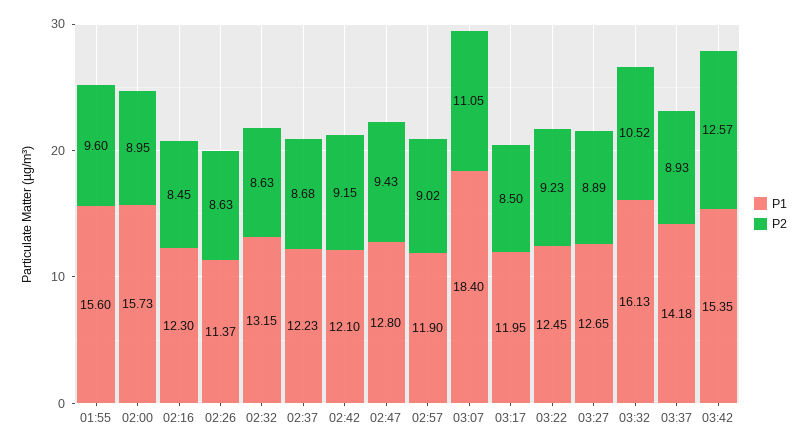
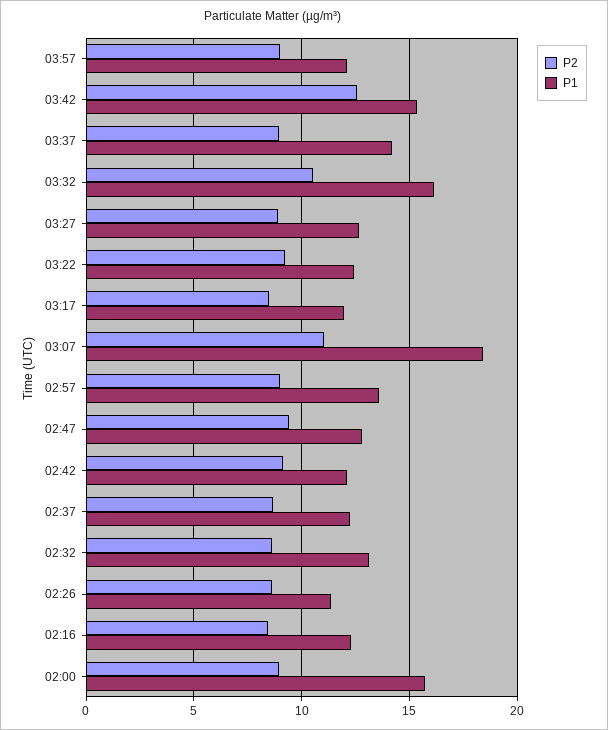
P1, 01:55: 15.6 -> none
P2, 01:55: 9.6 -> none
P1, 02:57: 11.9 -> 13.5
P2, 03:57: none -> 9
P1, 03:57: none -> 12

